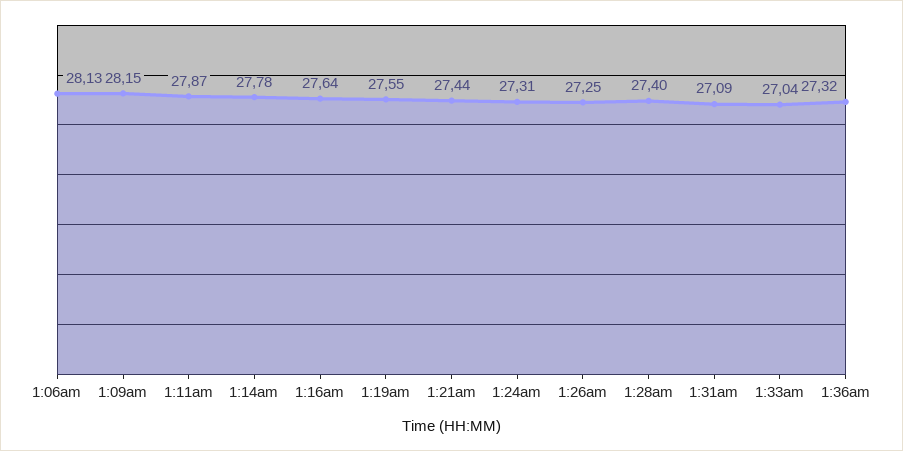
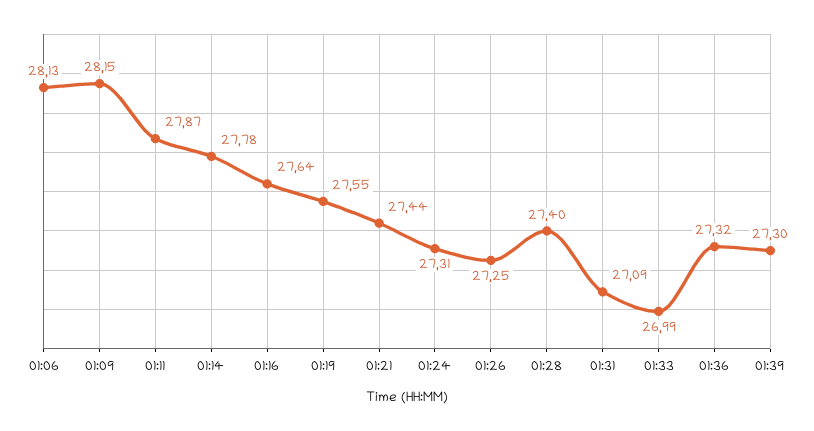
1:33am: 27.04 -> 26.99
01:39: none -> 27.3

